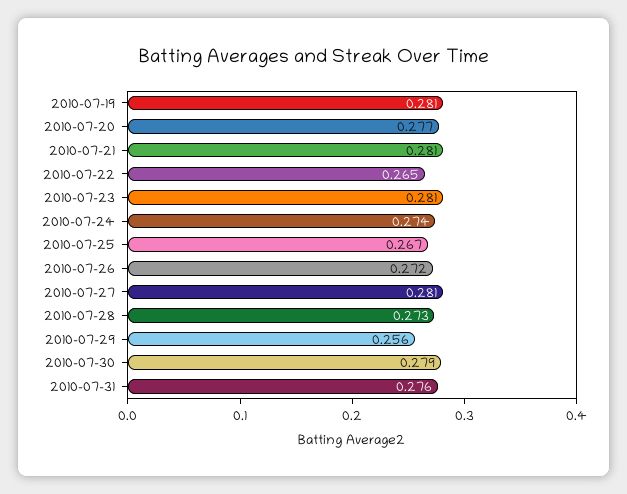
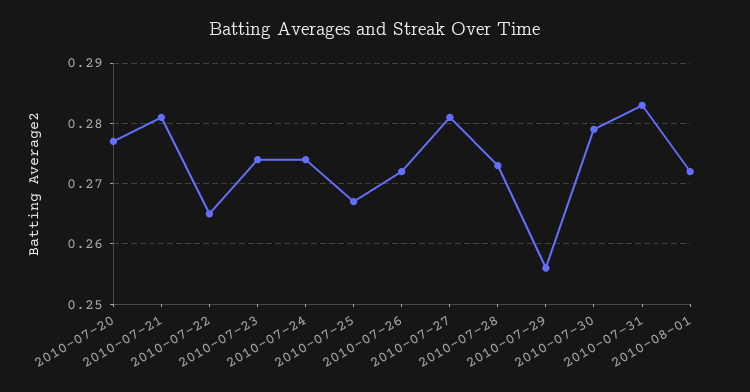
2010-07-19: 0.281 -> none
2010-07-23: 0.281 -> 0.274
2010-07-31: 0.276 -> 0.283
2010-08-01: none -> 0.272

